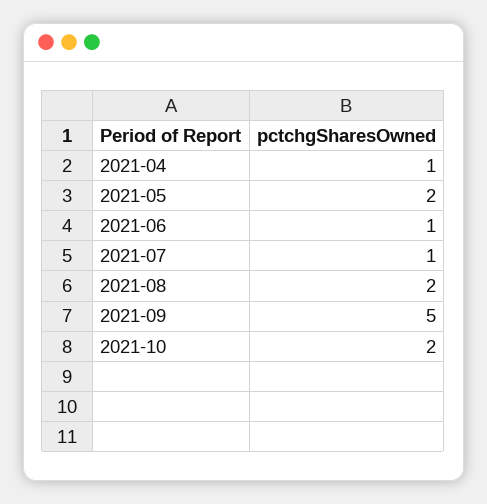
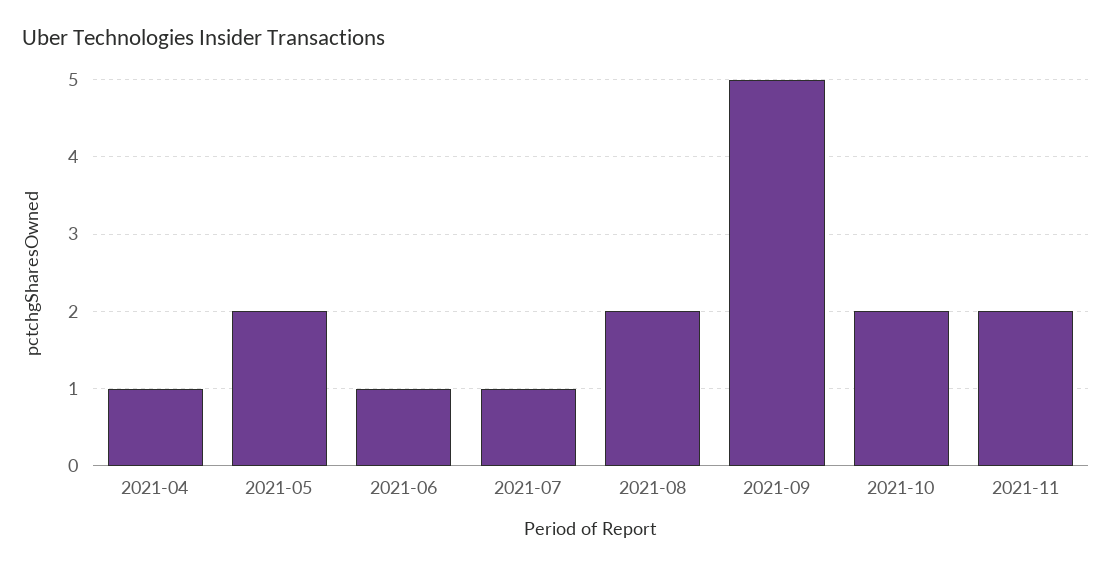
2021-11: none -> 2

